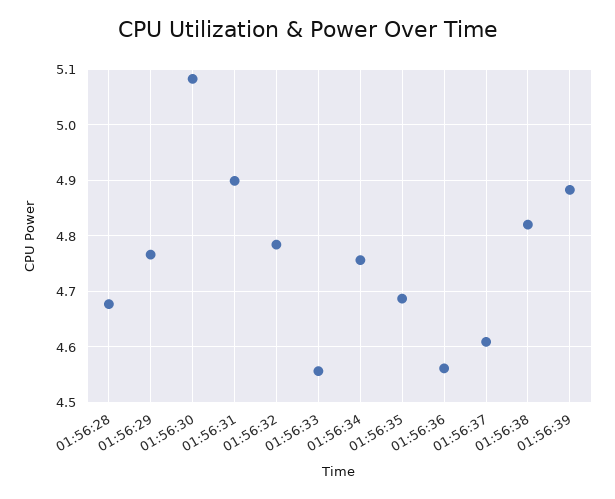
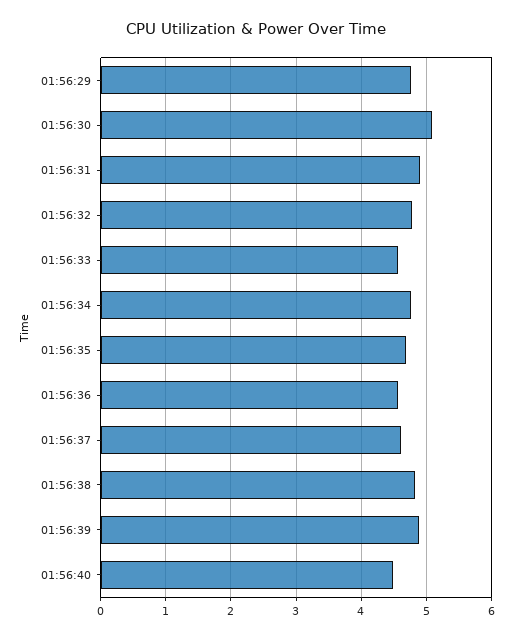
01:56:28: 4.68 -> none
01:56:40: none -> 4.5

